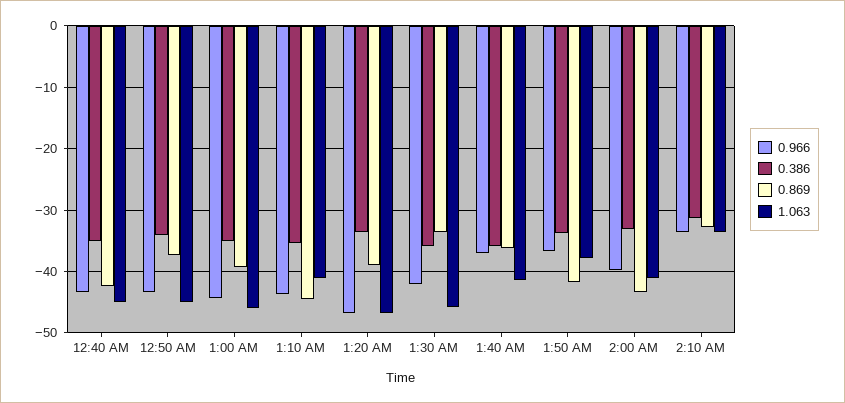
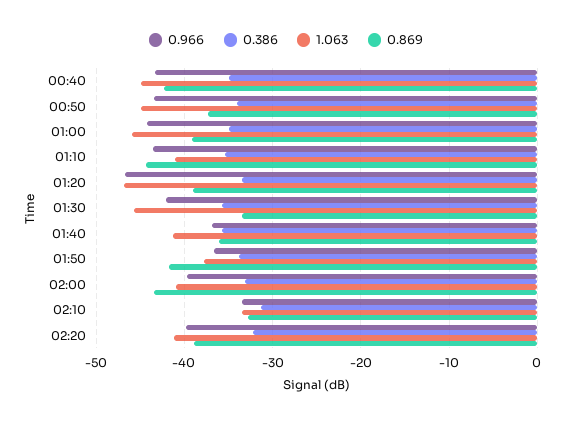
0.966, 02:20: none -> -40
0.386, 02:20: none -> -32
1.063, 02:20: none -> -41
0.869, 02:20: none -> -39

